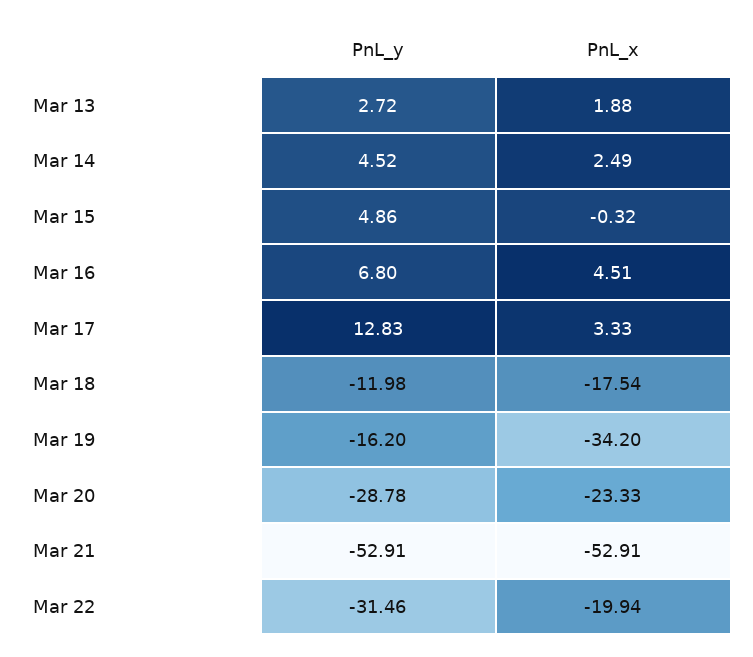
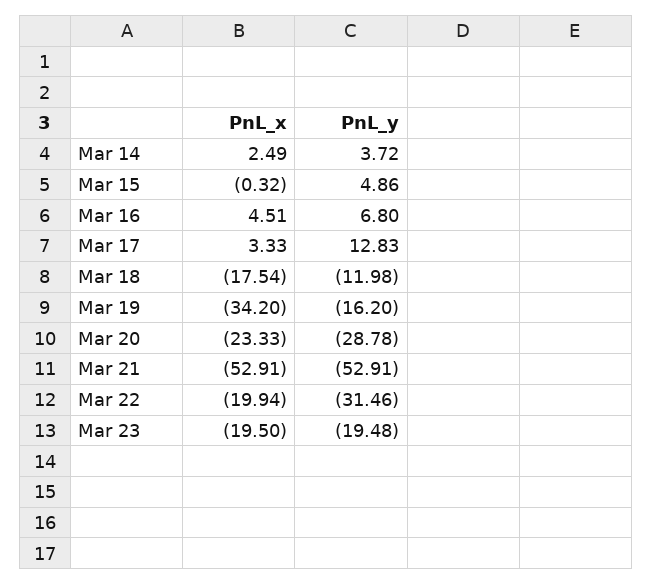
PnL_y, Mar 13: 2.72 -> none
PnL_x, Mar 13: 1.88 -> none
PnL_y, Mar 14: 4.52 -> 3.72
PnL_x, Mar 23: none -> -19.5
PnL_y, Mar 23: none -> -19.48

